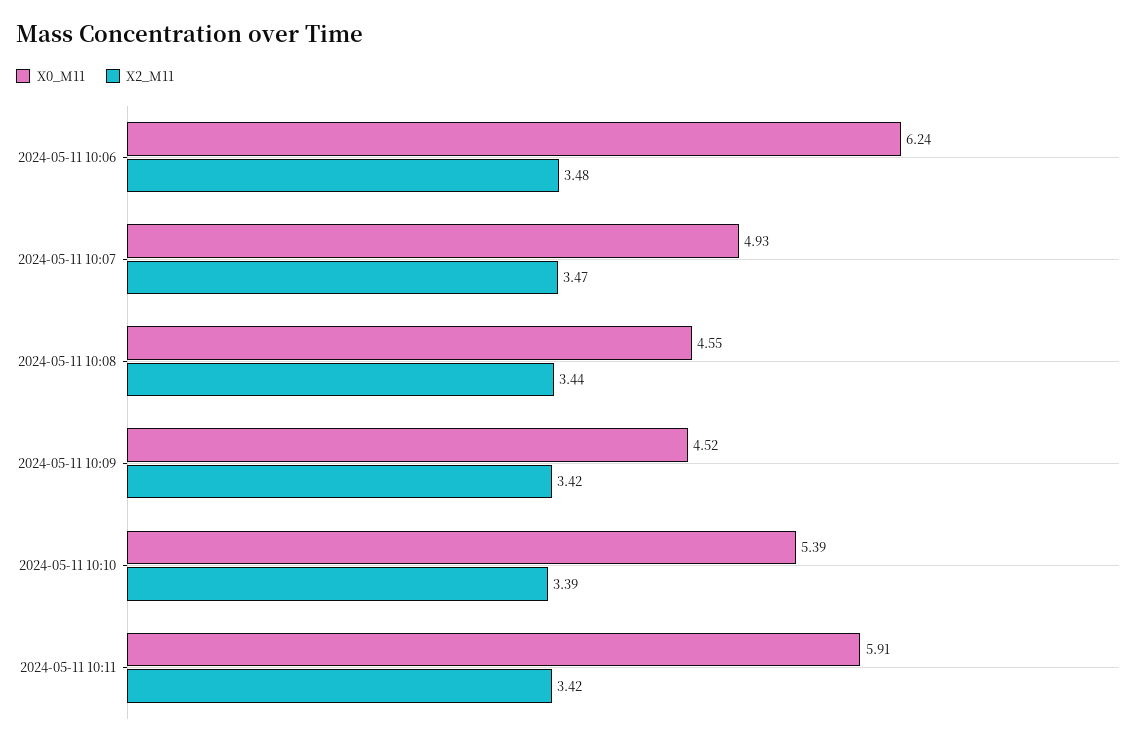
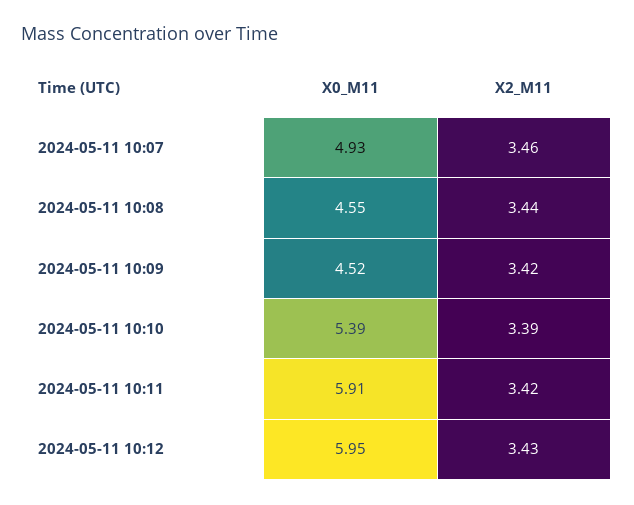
X0_M11, 2024-05-11 10:06: 6.24 -> none
X2_M11, 2024-05-11 10:06: 3.48 -> none
X2_M11, 2024-05-11 10:07: 3.47 -> 3.46
X0_M11, 2024-05-11 10:12: none -> 5.95
X2_M11, 2024-05-11 10:12: none -> 3.43

